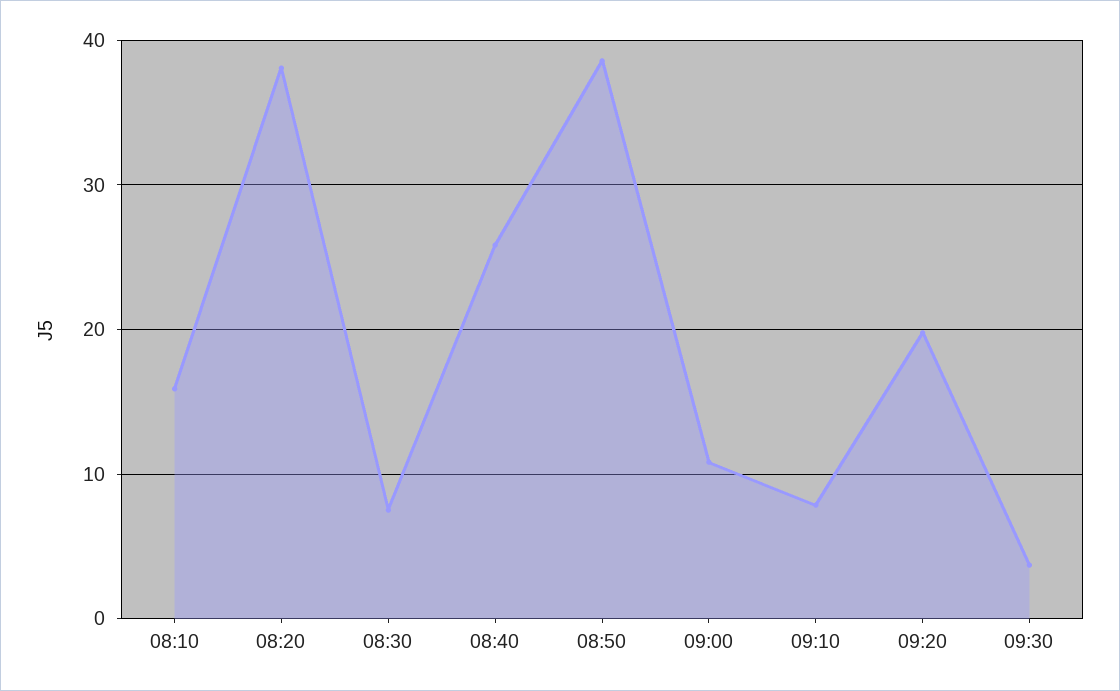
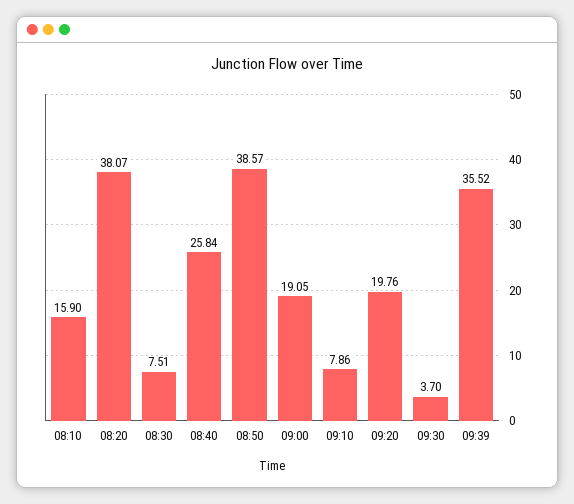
09:00: 11 -> 19.05
09:39: none -> 35.52

